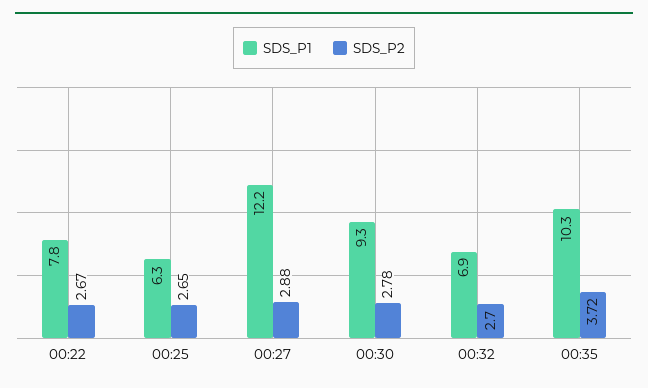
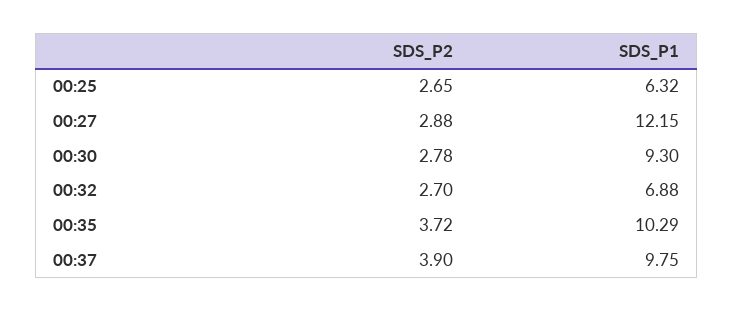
SDS_P1, 00:22: 7.8 -> none
SDS_P2, 00:22: 2.67 -> none
SDS_P2, 00:37: none -> 3.9
SDS_P1, 00:37: none -> 9.75

